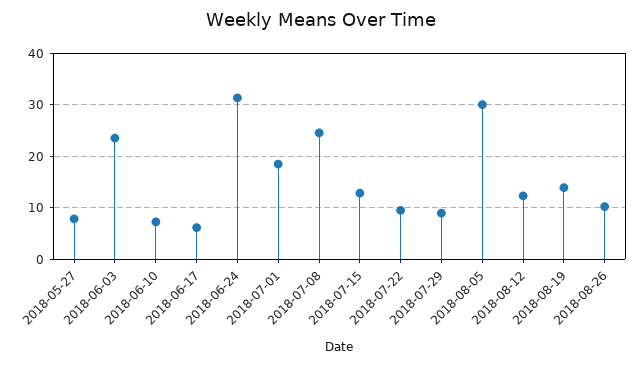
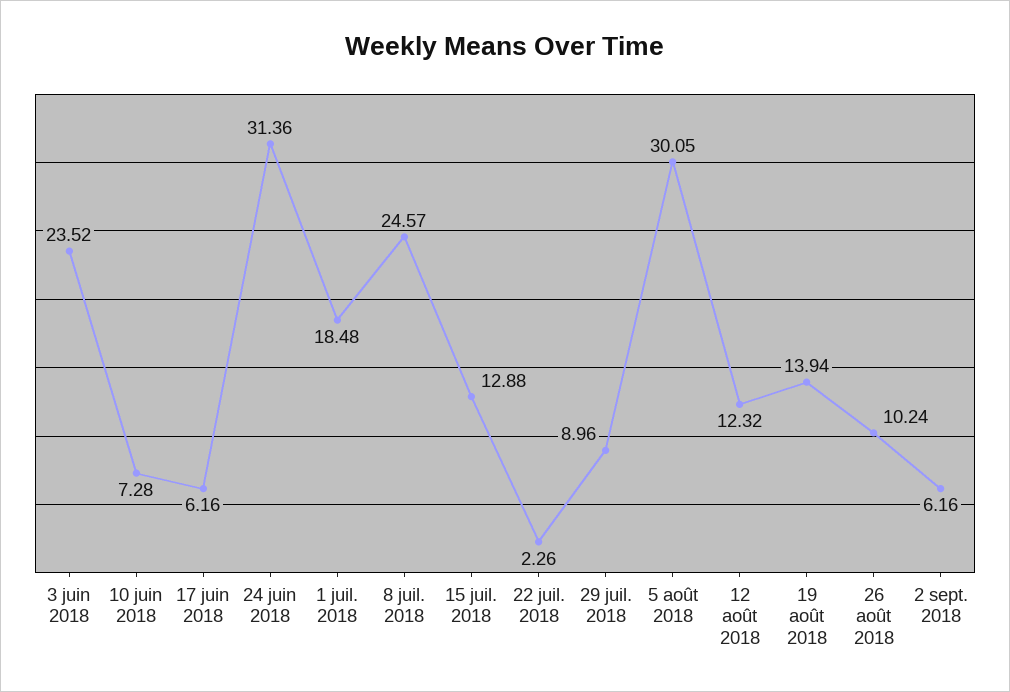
2018-05-27: 8 -> none
2018-07-22: 10 -> 2.26
2 sept. 2018: none -> 6.16

